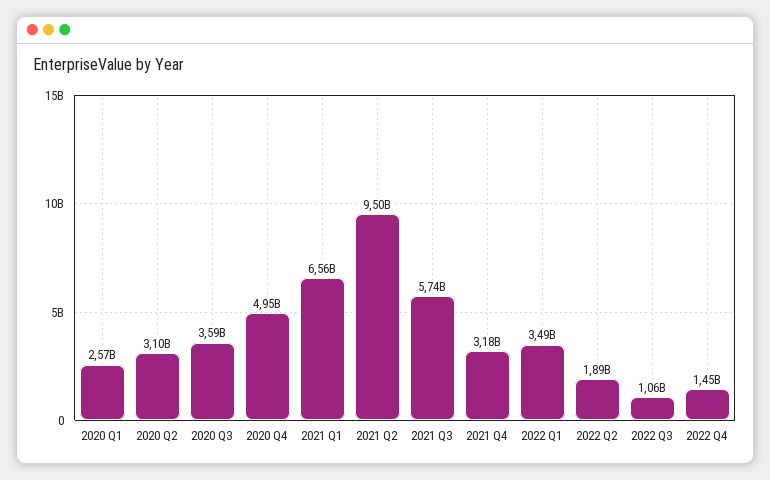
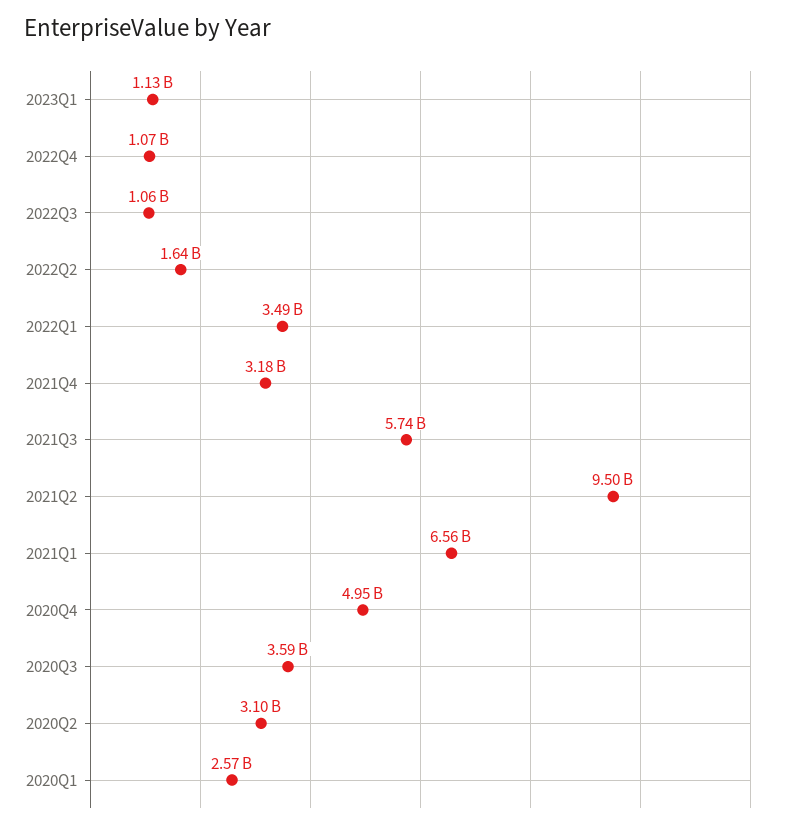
2022 Q2: 1890000000 -> 1640000000
2022 Q4: 1450000000 -> 1070000000
2023Q1: none -> 1130000000

